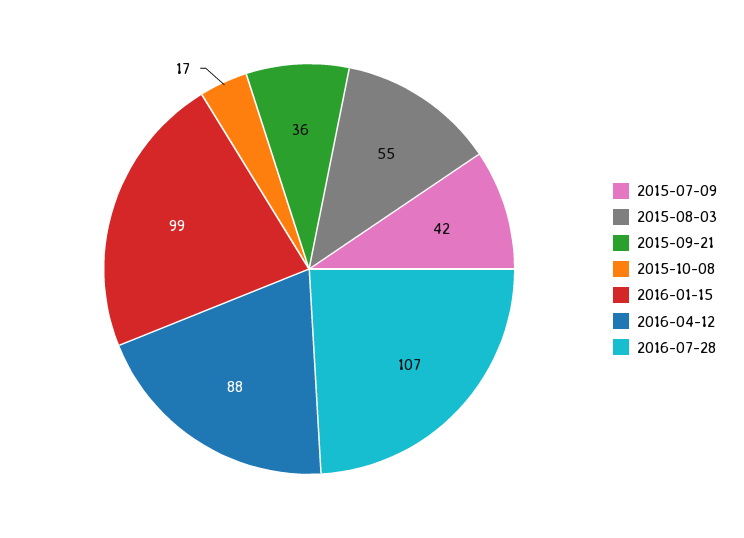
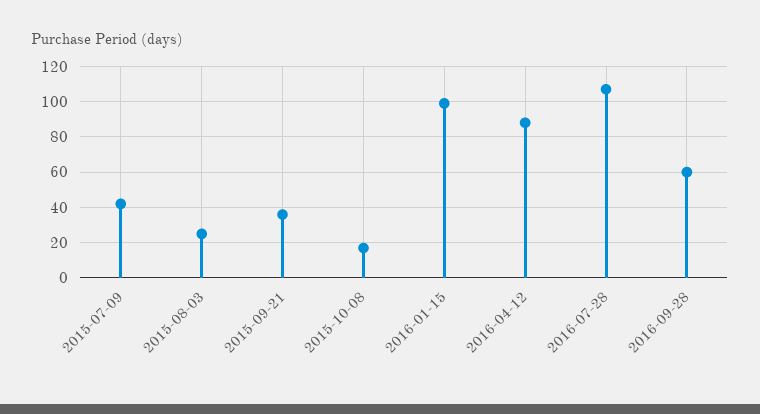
2015-08-03: 55 -> 25
2016-09-28: none -> 60

